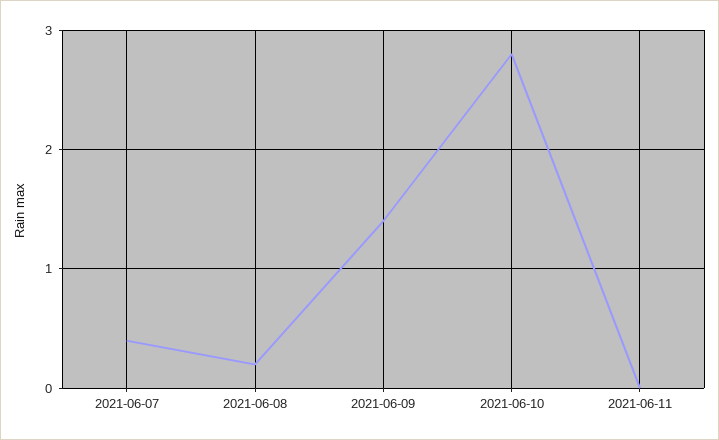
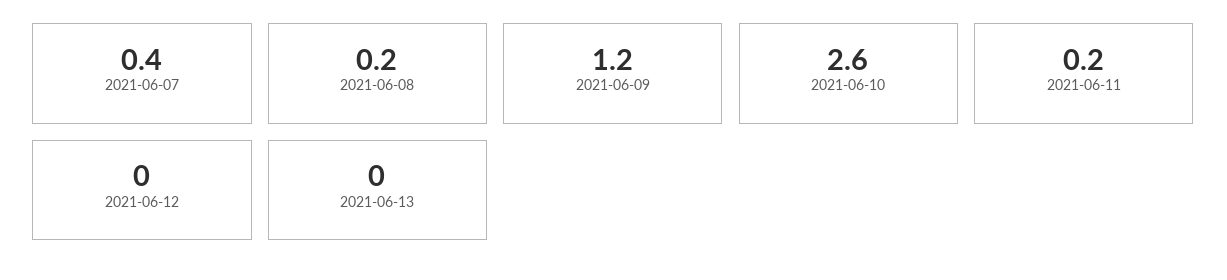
2021-06-09: 1.4 -> 1.2
2021-06-10: 2.8 -> 2.6
2021-06-11: 0 -> 0.2
2021-06-12: none -> 0
2021-06-13: none -> 0

